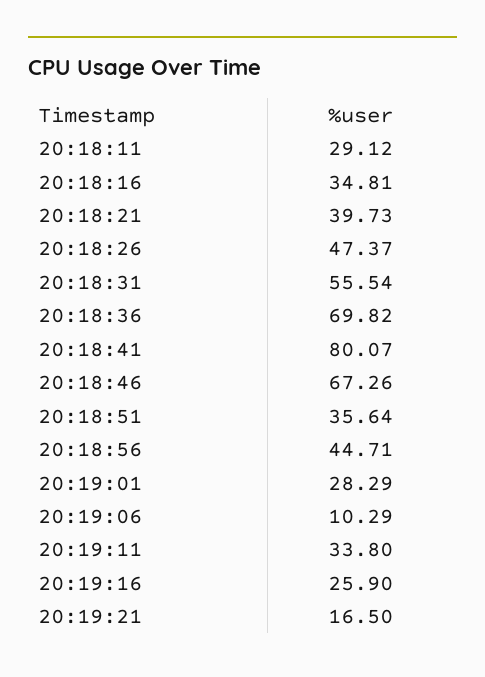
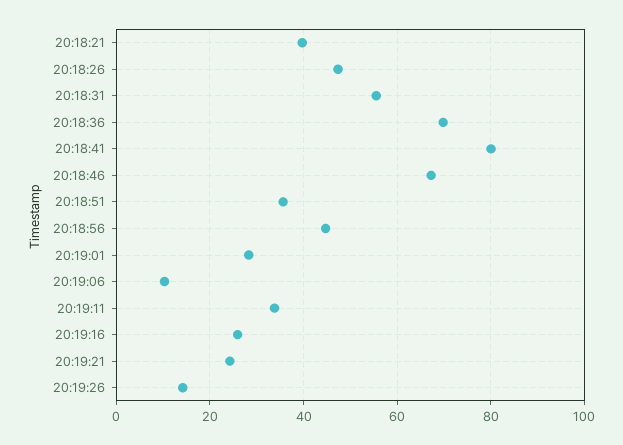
20:18:11: 29.12 -> none
20:18:16: 34.81 -> none
20:19:21: 16.5 -> 24
20:19:26: none -> 14

